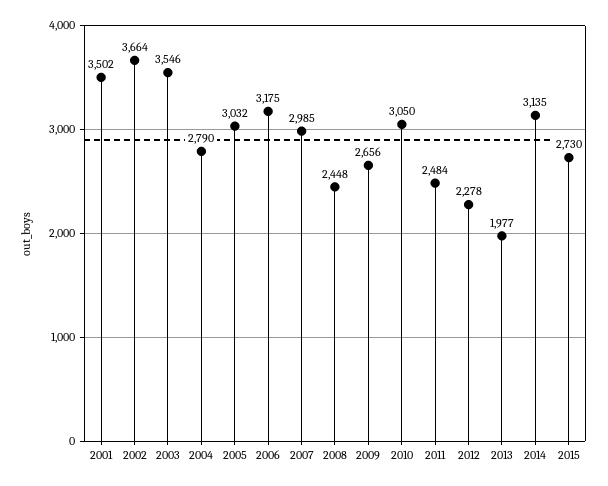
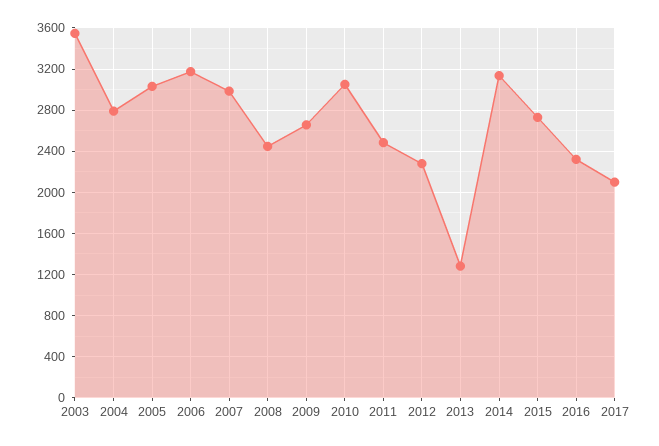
2001: 3502 -> none
2002: 3664 -> none
2013: 1977 -> 1300
2016: none -> 2300
2017: none -> 2100

